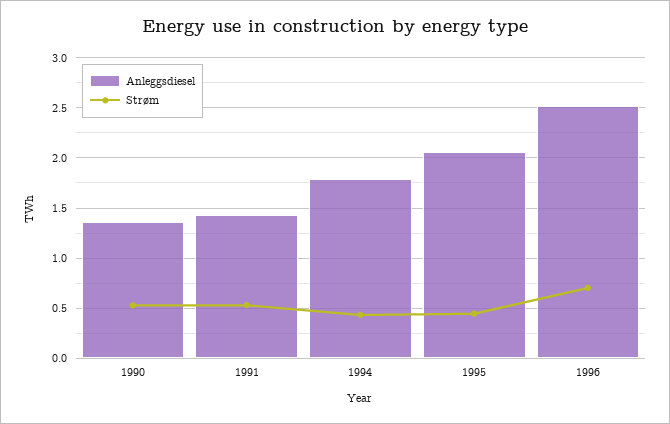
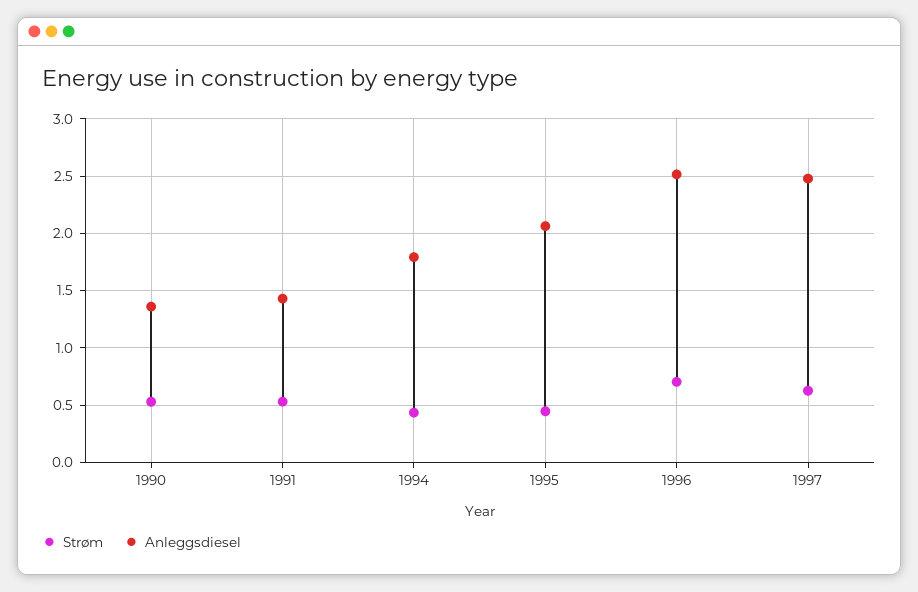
Strøm, 1997: none -> 0.6
Anleggsdiesel, 1997: none -> 2.5

